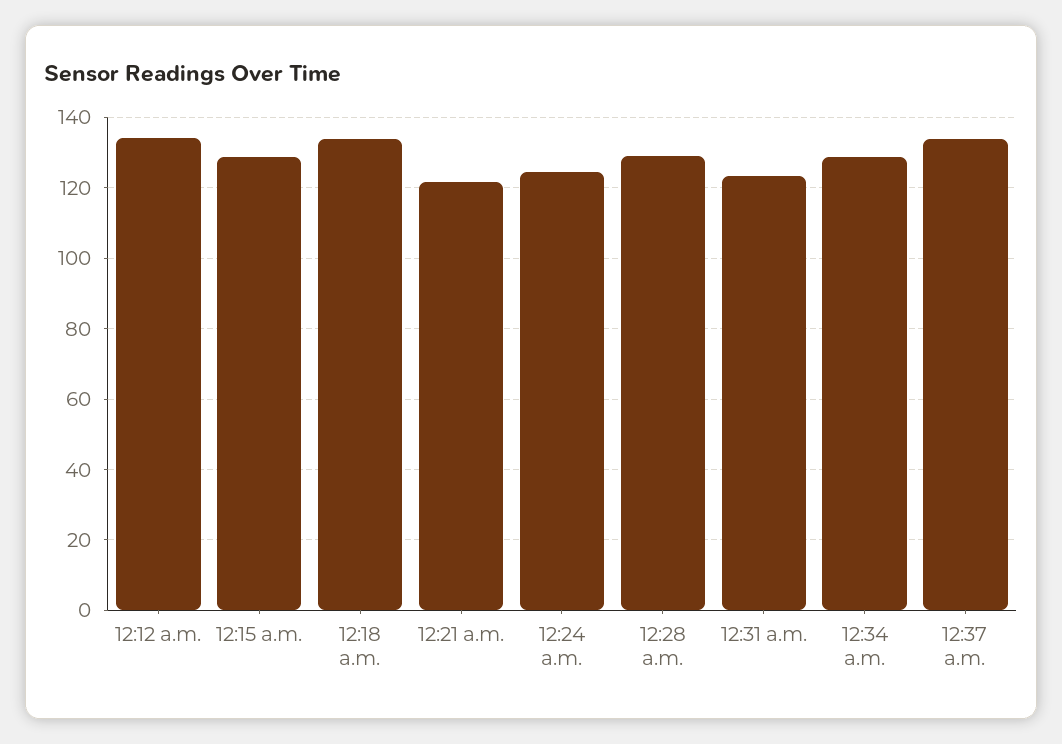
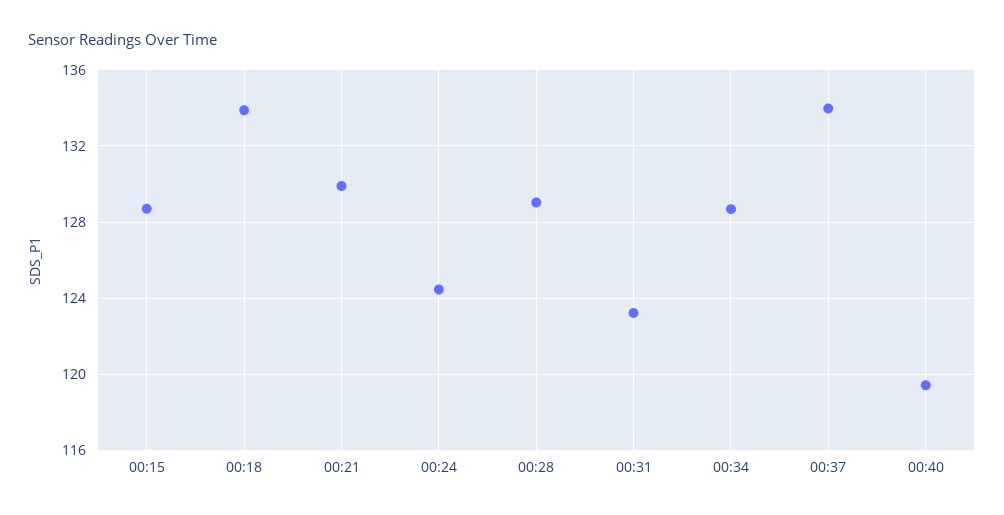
12:12 a.m.: 134 -> none
12:21 a.m.: 122 -> 130
00:40: none -> 119.5

